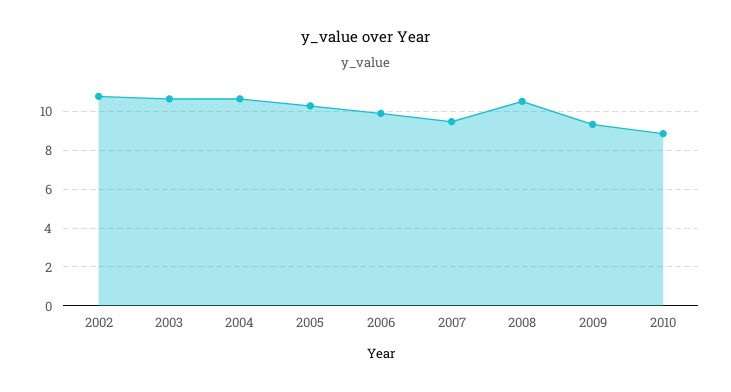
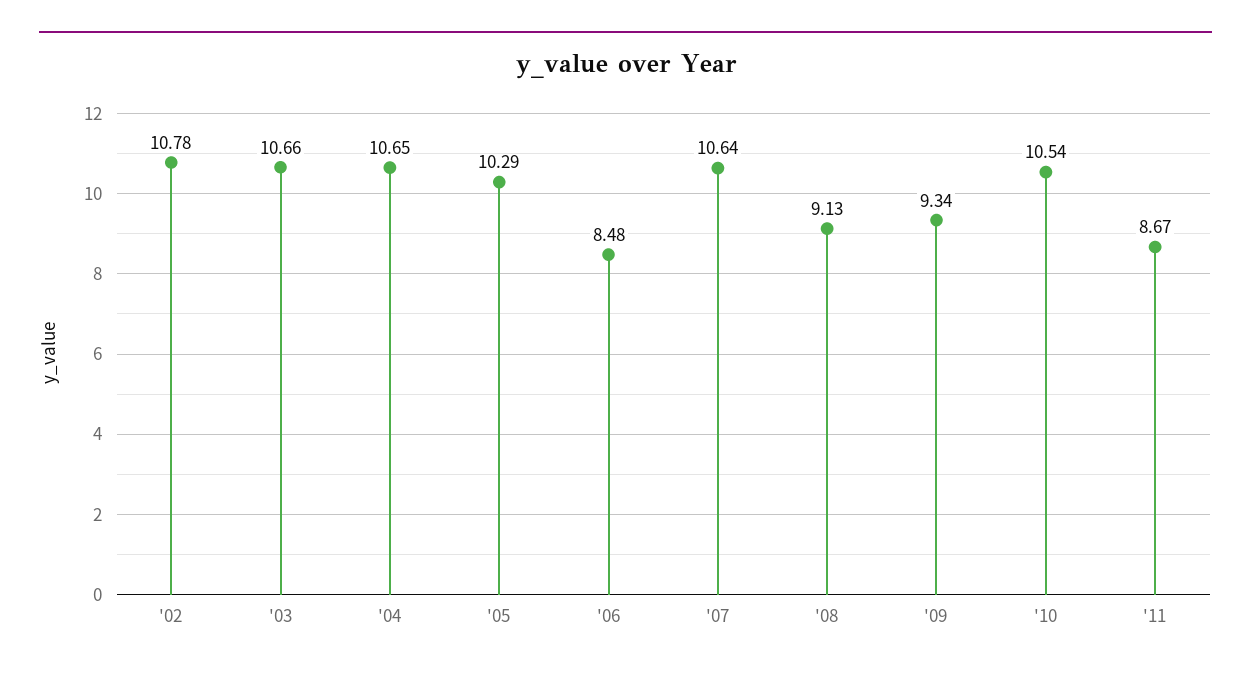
2006: 10 -> 8.48
2007: 9.5 -> 10.64
2008: 10.5 -> 9.13
2010: 9 -> 10.54
'11: none -> 8.67

